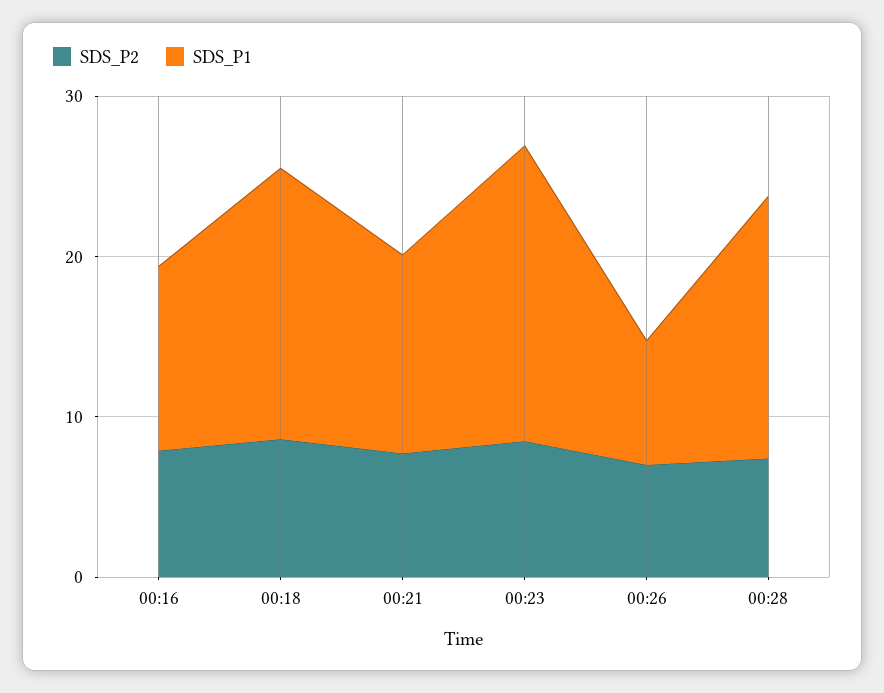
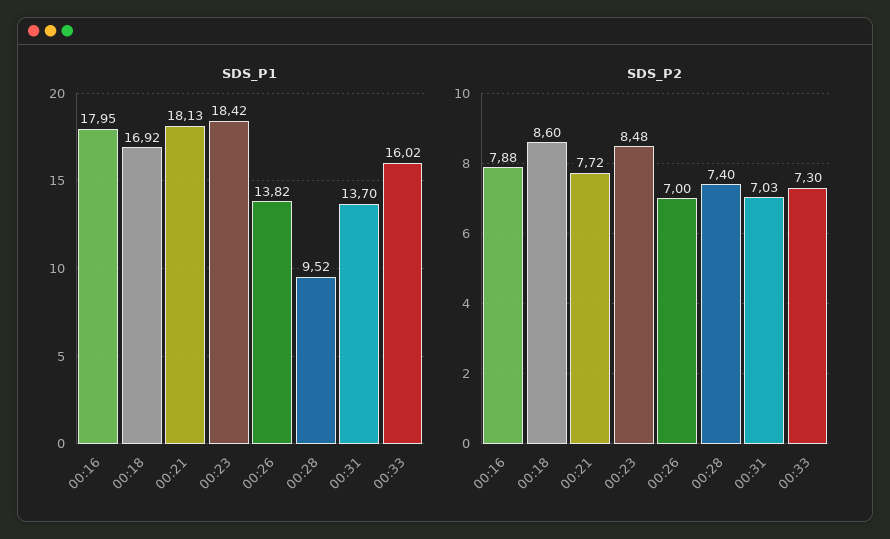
SDS_P1, 00:16: 12 -> 17.95
SDS_P1, 00:21: 12 -> 18.13
SDS_P1, 00:26: 8 -> 13.82
SDS_P1, 00:28: 16 -> 9.52
SDS_P1, 00:31: none -> 13.7
SDS_P1, 00:33: none -> 16.02
SDS_P2, 00:31: none -> 7.03
SDS_P2, 00:33: none -> 7.3

